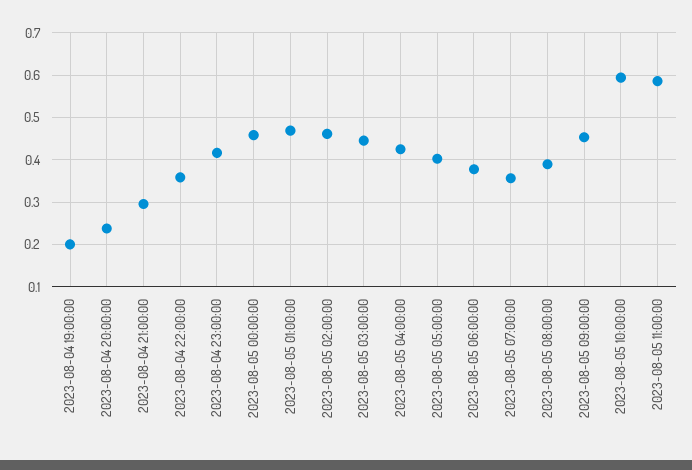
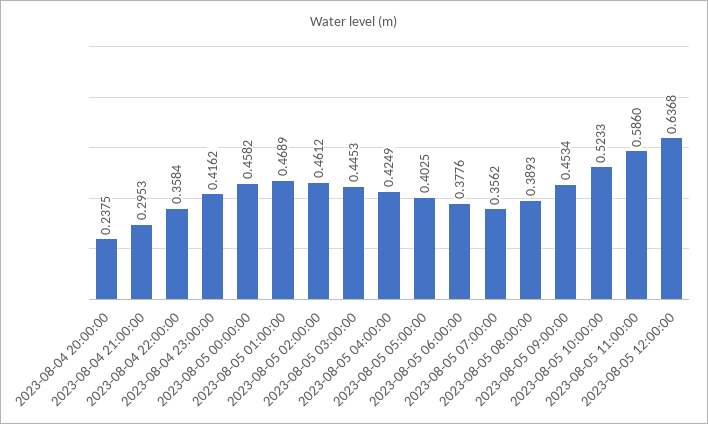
2023-08-04 19:00:00: 0.2 -> none
2023-08-05 10:00:00: 0.6 -> 0.5233
2023-08-05 12:00:00: none -> 0.6368

